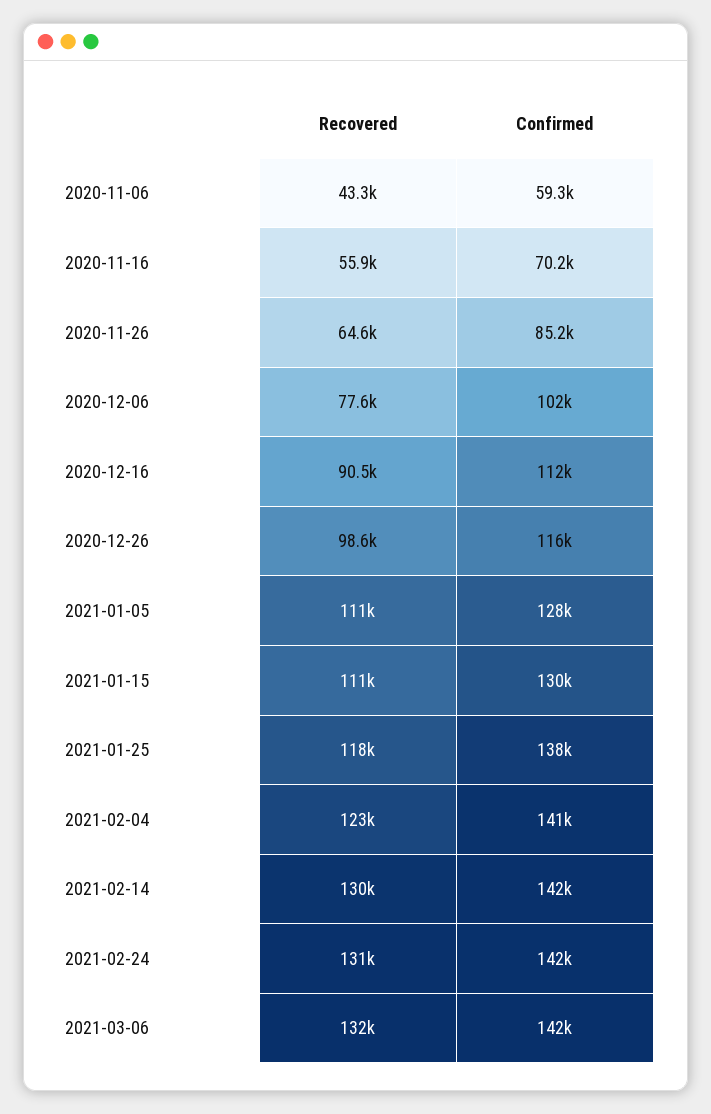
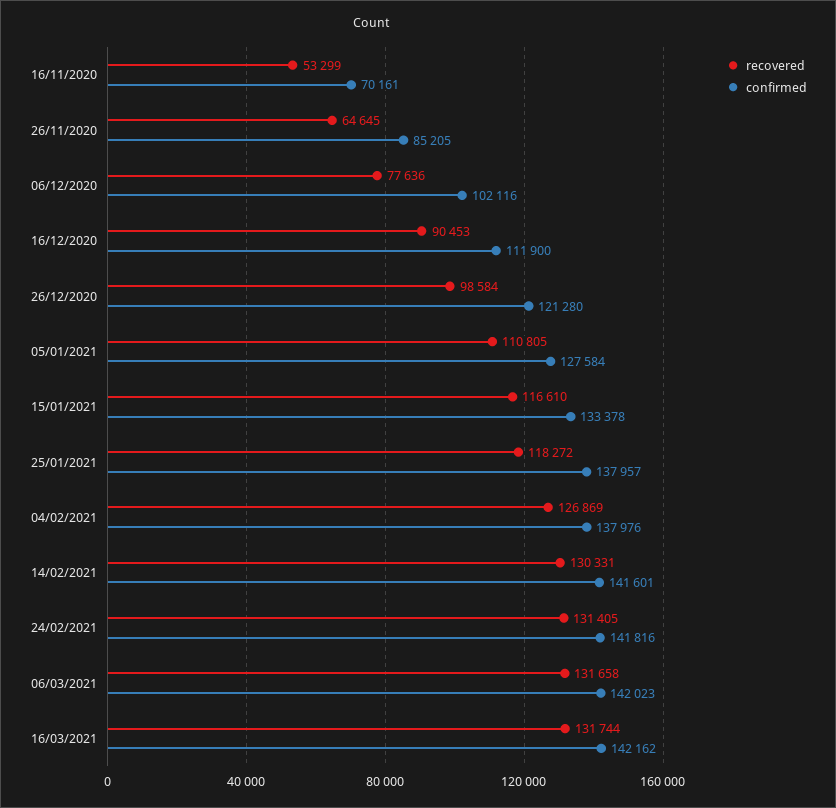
Recovered, 2020-11-06: 43300 -> none
Confirmed, 2020-11-06: 59300 -> none
Recovered, 2020-11-16: 55900 -> 53299
Confirmed, 2020-12-26: 116000 -> 121280
Recovered, 2021-01-15: 111000 -> 116610
Confirmed, 2021-01-15: 130000 -> 133378
Recovered, 2021-02-04: 123000 -> 126869
Confirmed, 2021-02-04: 141000 -> 137976
Recovered, 16/03/2021: none -> 131744
Confirmed, 16/03/2021: none -> 142162

